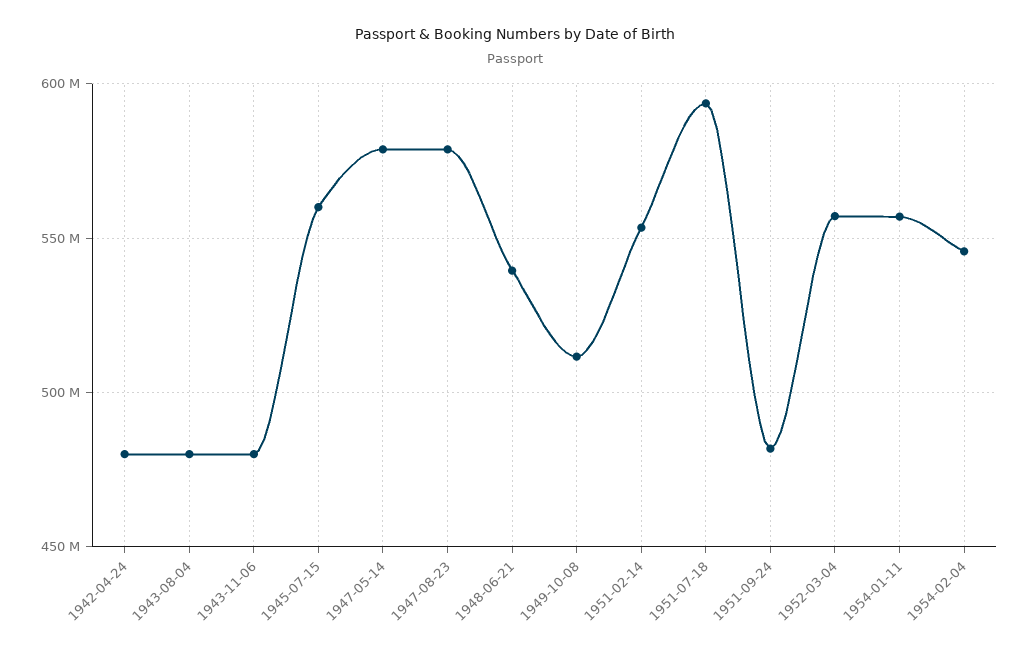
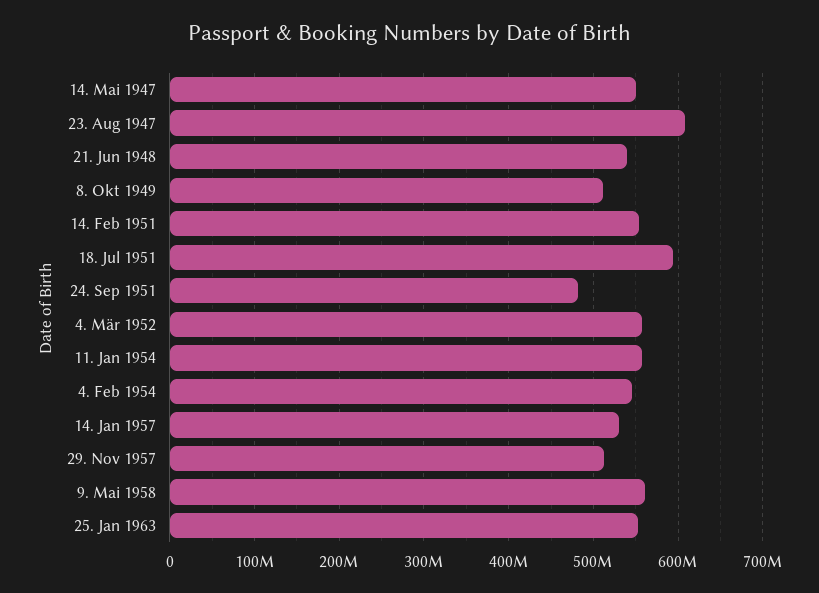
1942-04-24: 480000000 -> none
1943-08-04: 480000000 -> none
1943-11-06: 480000000 -> none
1945-07-15: 560000000 -> none
1947-05-14: 580000000 -> 550000000
1947-08-23: 580000000 -> 610000000
14. Jan 1957: none -> 530000000
29. Nov 1957: none -> 510000000
9. Mai 1958: none -> 560000000
25. Jan 1963: none -> 550000000

